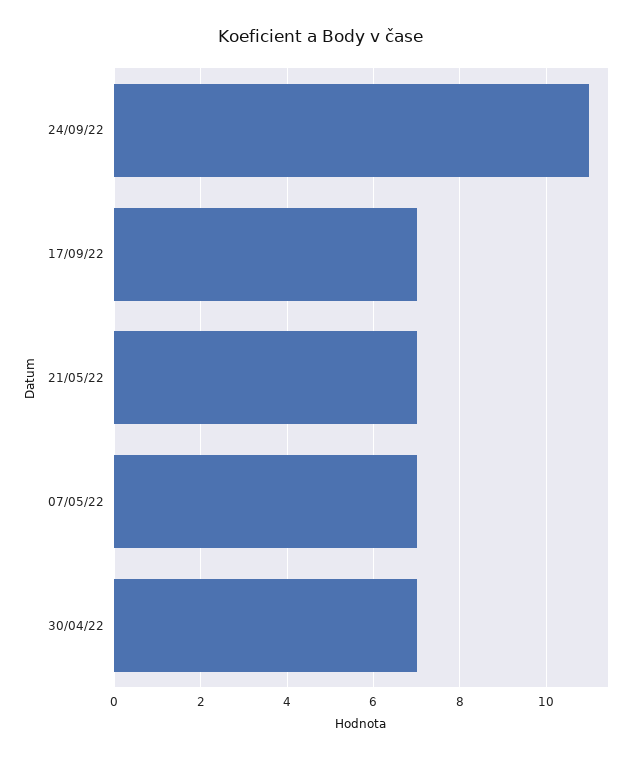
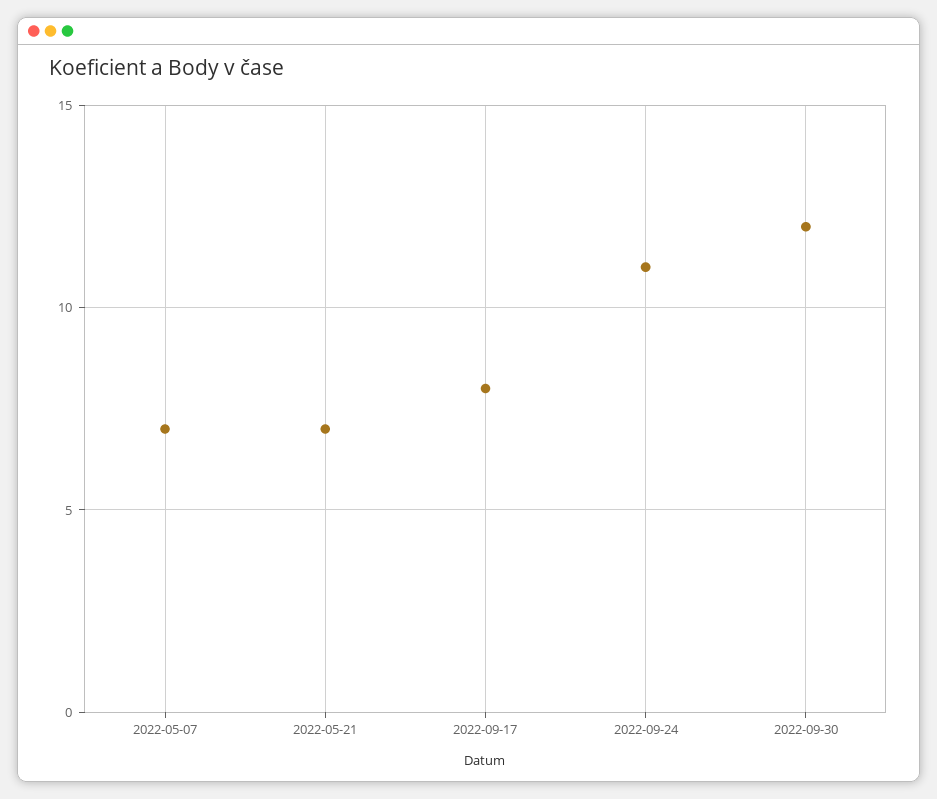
17/09/22: 7 -> 8
30/04/22: 7 -> none
2022-09-30: none -> 12

